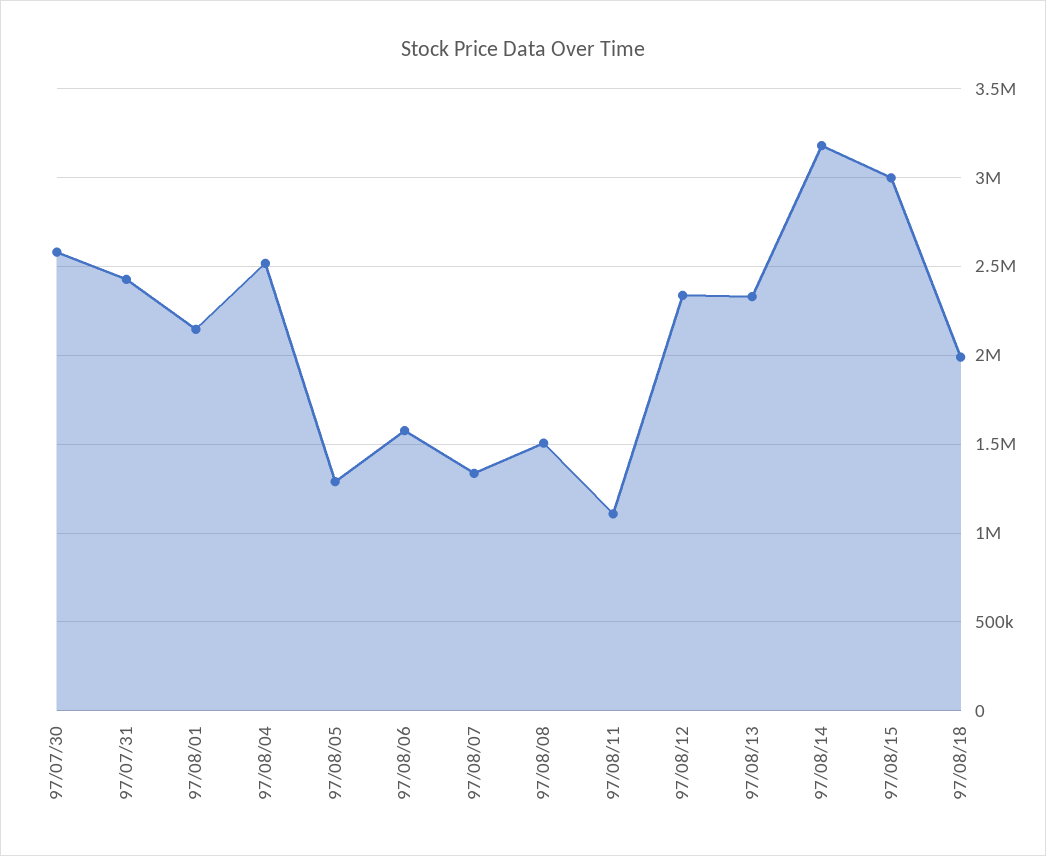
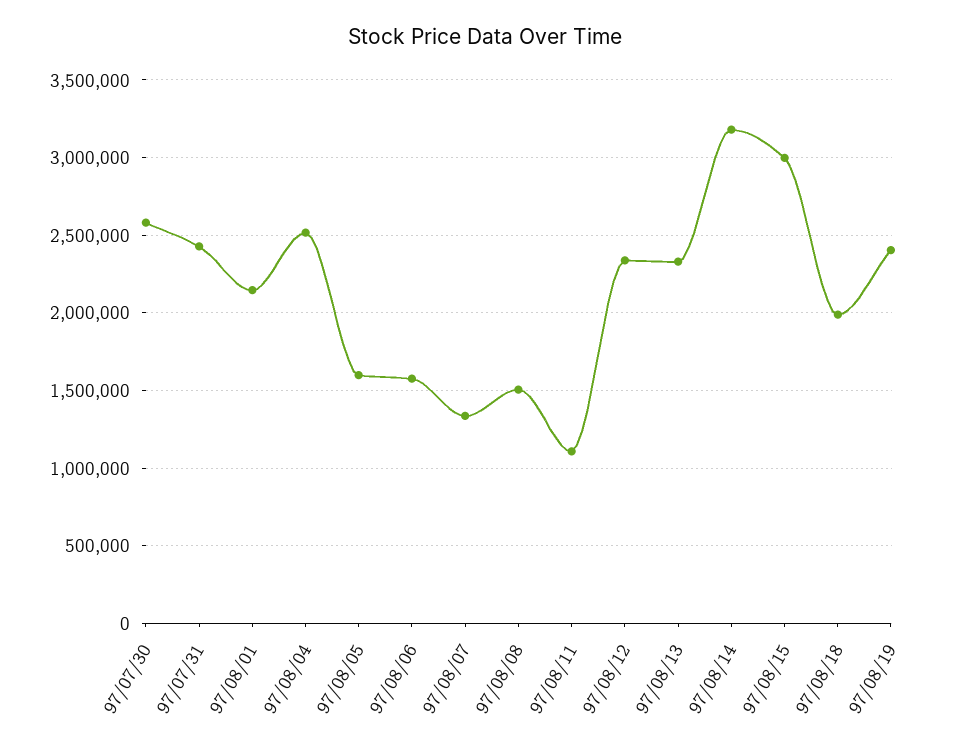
97/08/05: 1300000 -> 1600000
97/08/19: none -> 2400000

